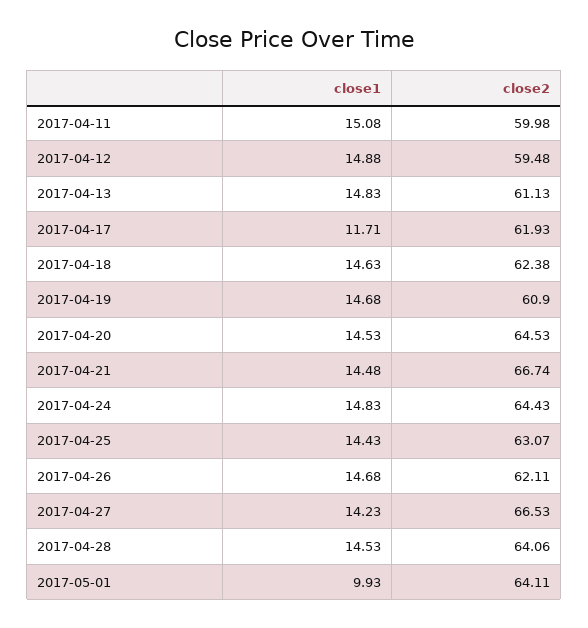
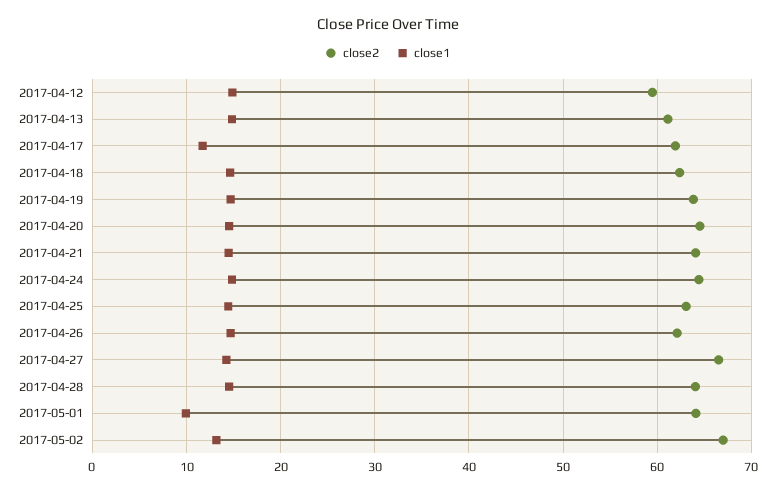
close1, 2017-04-11: 15.08 -> none
close2, 2017-04-11: 59.98 -> none
close2, 2017-04-19: 60.9 -> 64
close2, 2017-04-21: 66.74 -> 64
close2, 2017-05-02: none -> 67
close1, 2017-05-02: none -> 13

